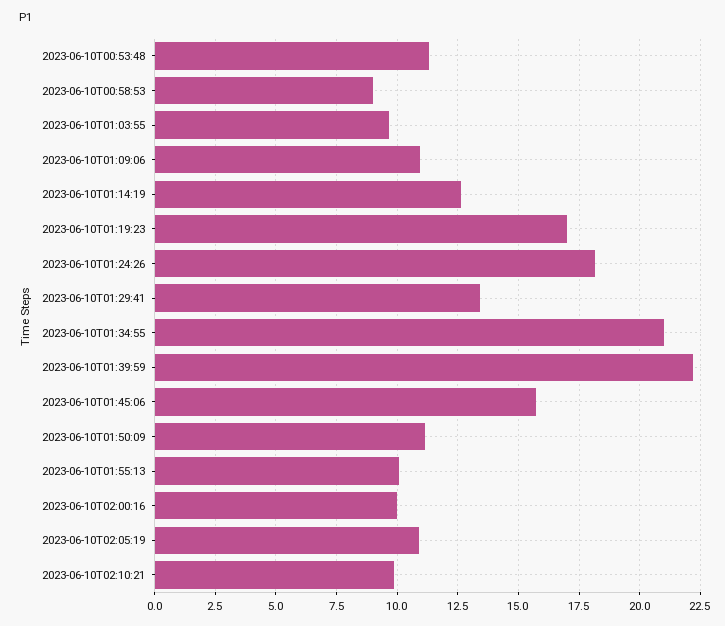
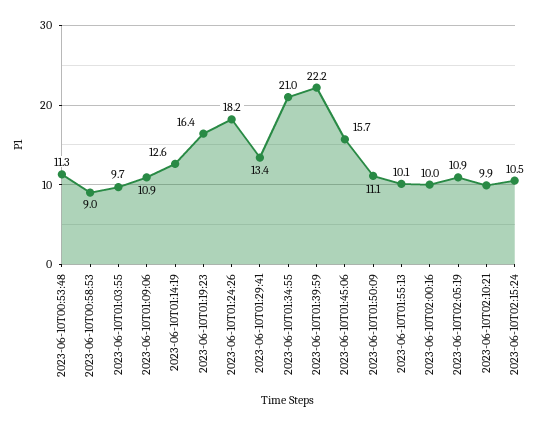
2023-06-10T01:19:23: 17 -> 16.4
2023-06-10T02:15:24: none -> 10.5

